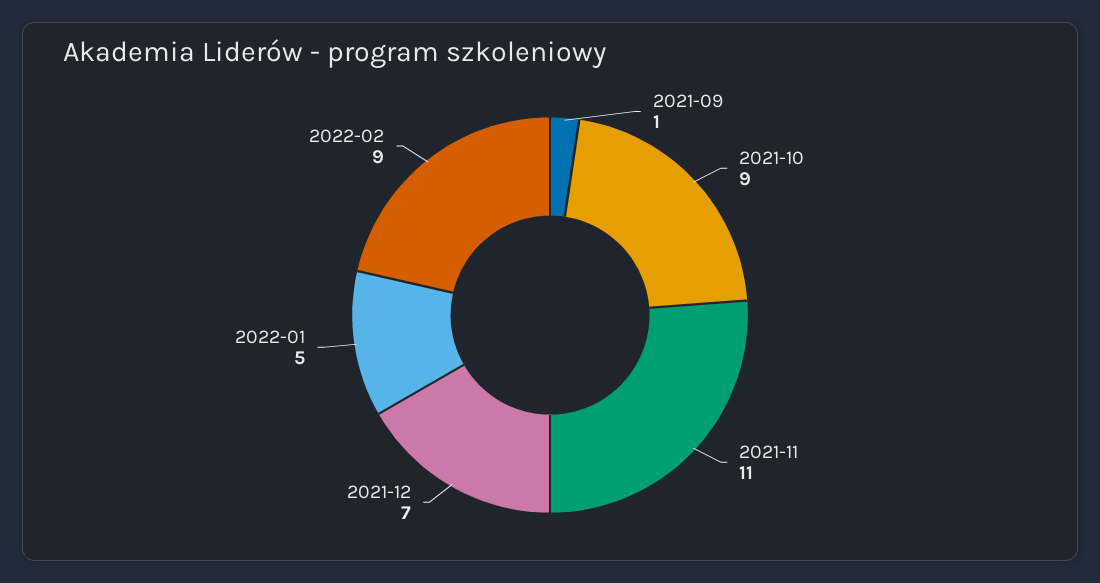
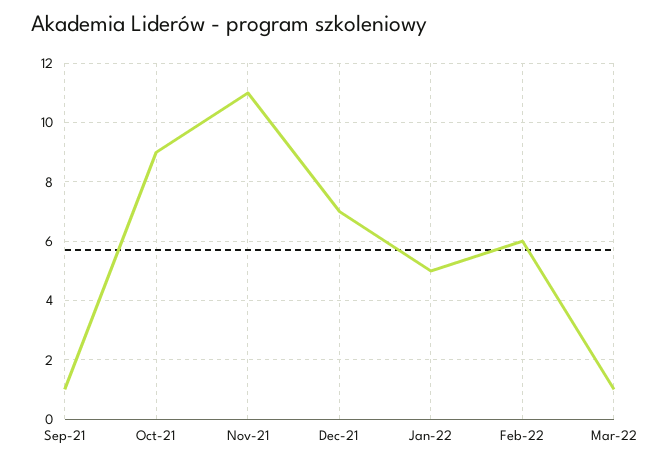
2022-02: 9 -> 6
Mar-22: none -> 1

